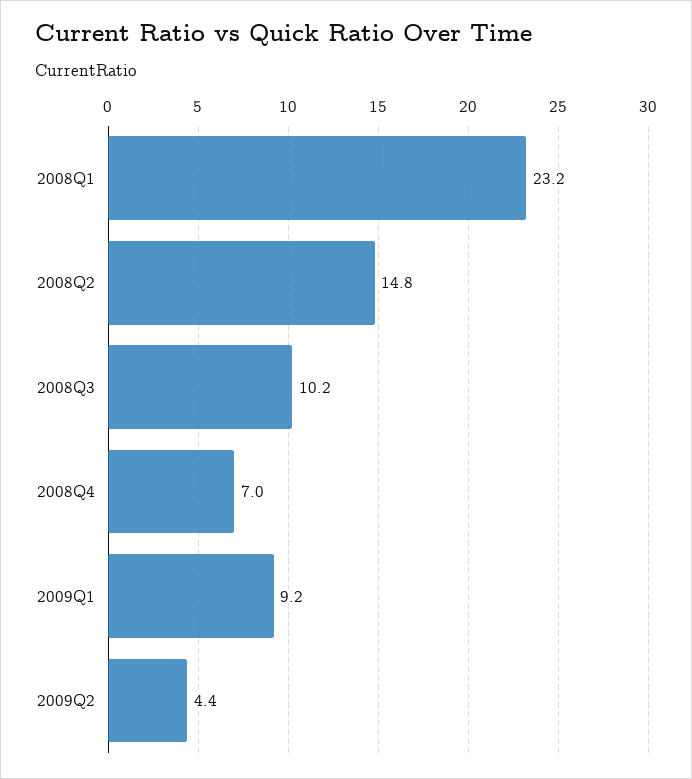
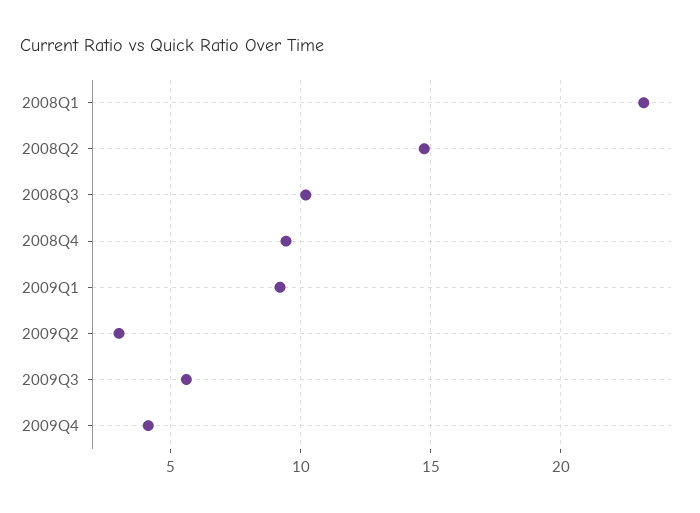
2008Q4: 7 -> 9.5
2009Q2: 4.4 -> 3
2009Q3: none -> 5.5
2009Q4: none -> 4

